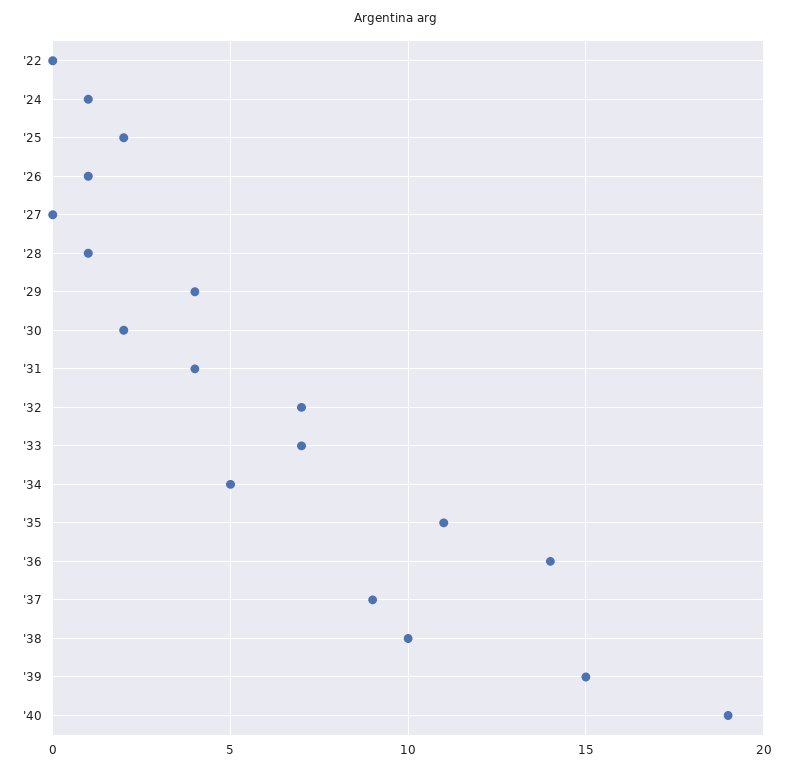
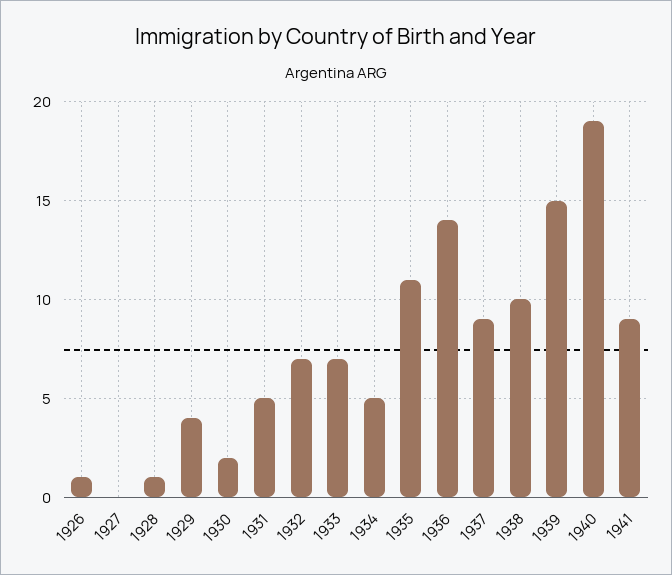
'22: 0 -> none
'24: 1 -> none
'25: 2 -> none
'31: 4 -> 5
1941: none -> 9

